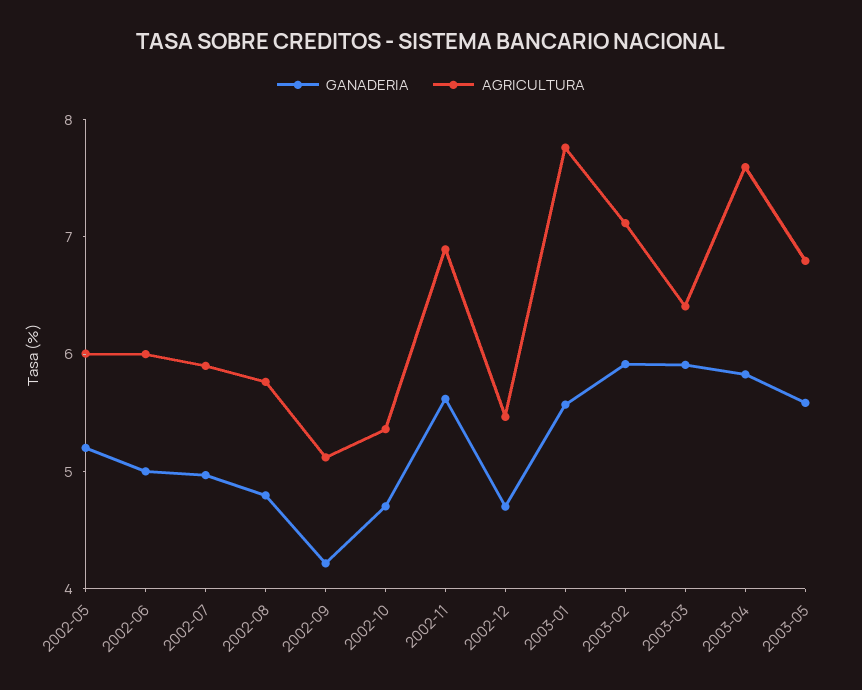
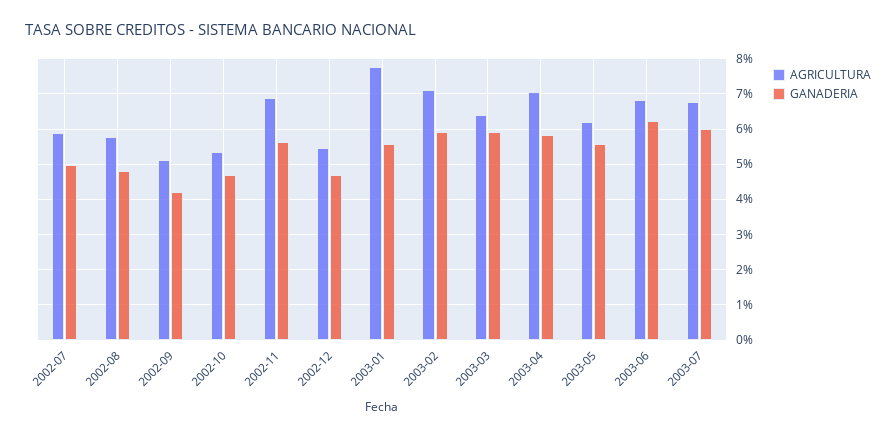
GANADERIA, 2002-05: 5.2 -> none
AGRICULTURA, 2002-05: 6 -> none
GANADERIA, 2002-06: 5 -> none
AGRICULTURA, 2002-06: 6 -> none
AGRICULTURA, 2003-04: 7.6 -> 7
AGRICULTURA, 2003-05: 6.8 -> 6.2
AGRICULTURA, 2003-06: none -> 6.8
GANADERIA, 2003-06: none -> 6.2
AGRICULTURA, 2003-07: none -> 6.8
GANADERIA, 2003-07: none -> 6

